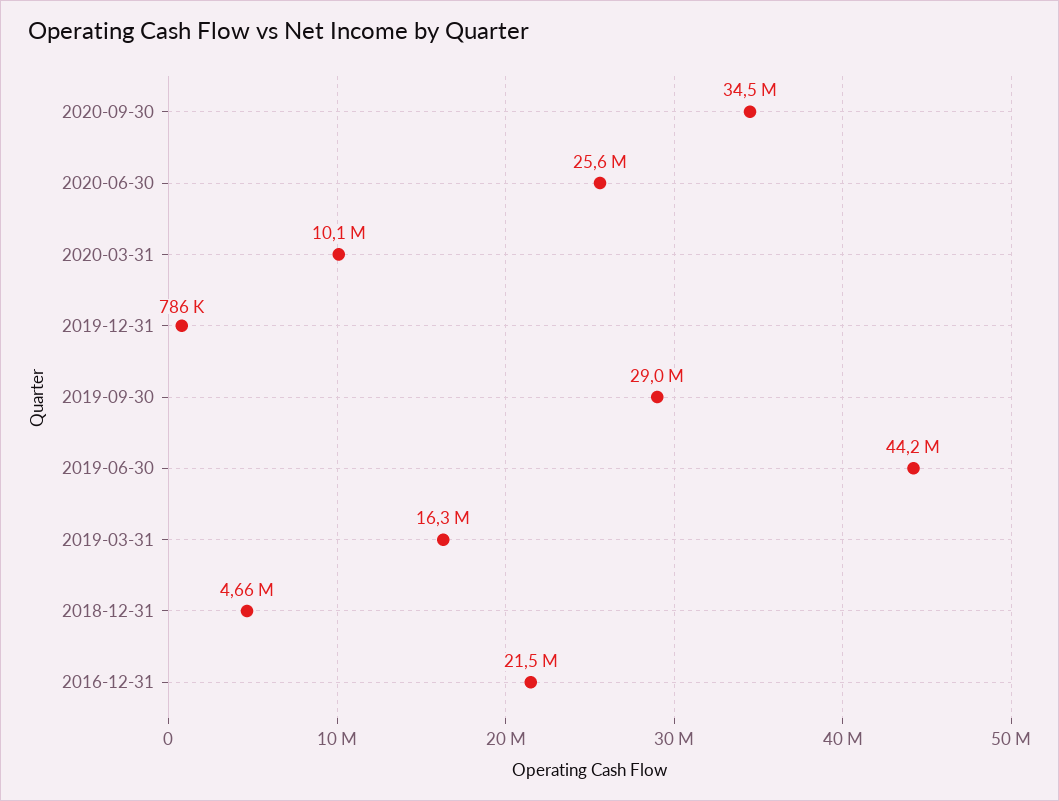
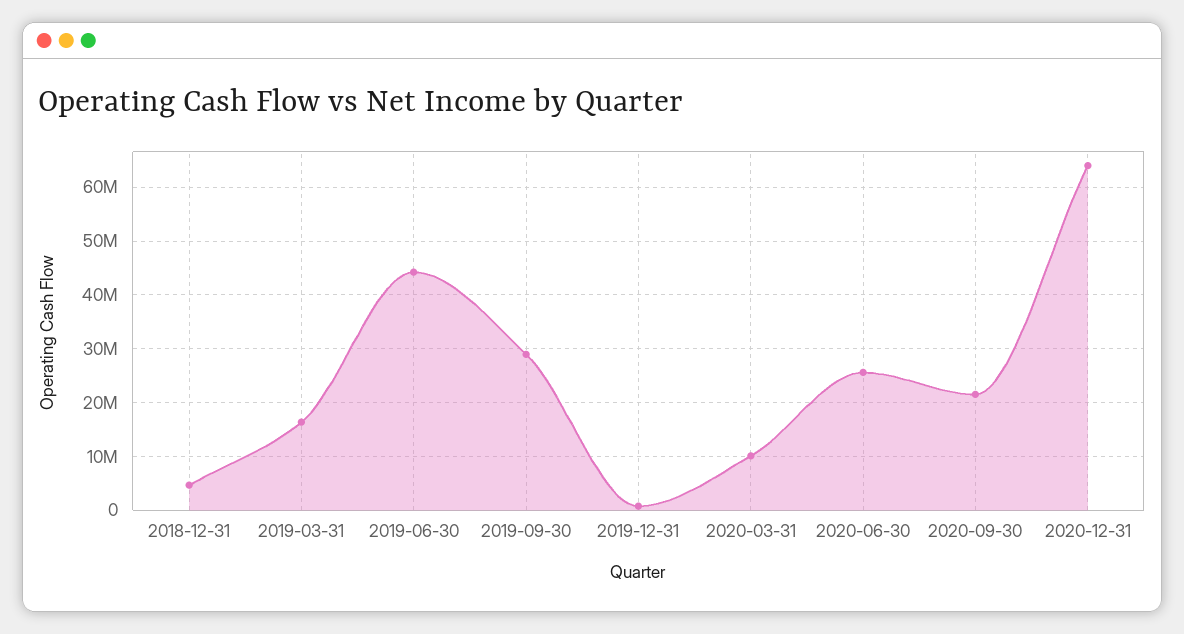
2020-09-30: 34500000 -> 22000000
2016-12-31: 21500000 -> none
2020-12-31: none -> 64000000

